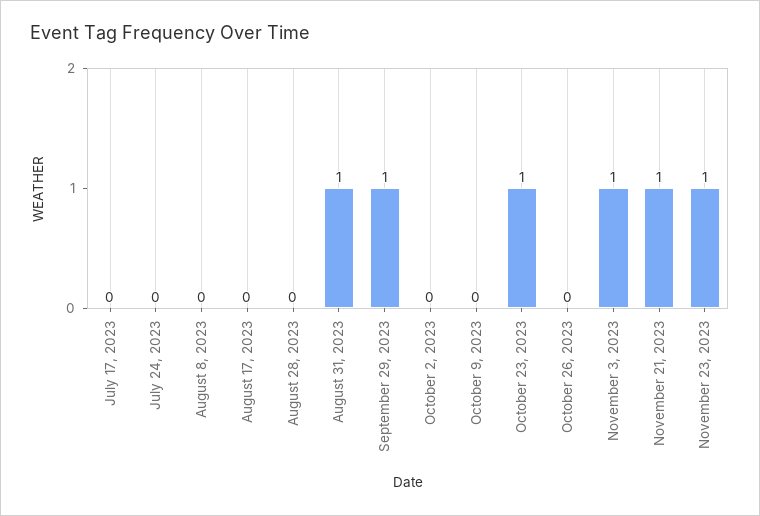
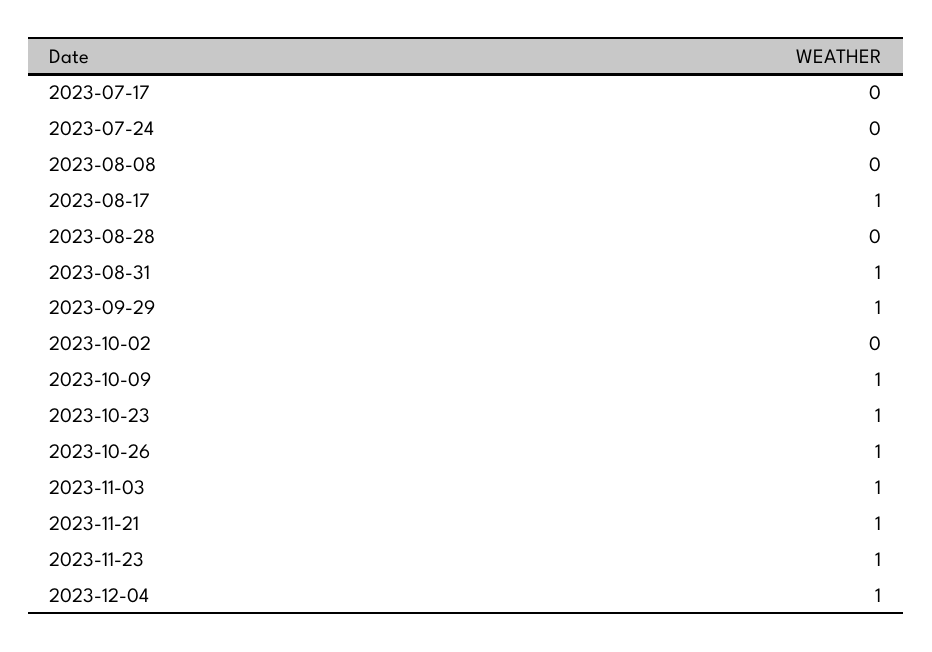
August 17, 2023: 0 -> 1
October 9, 2023: 0 -> 1
October 26, 2023: 0 -> 1
2023-12-04: none -> 1

